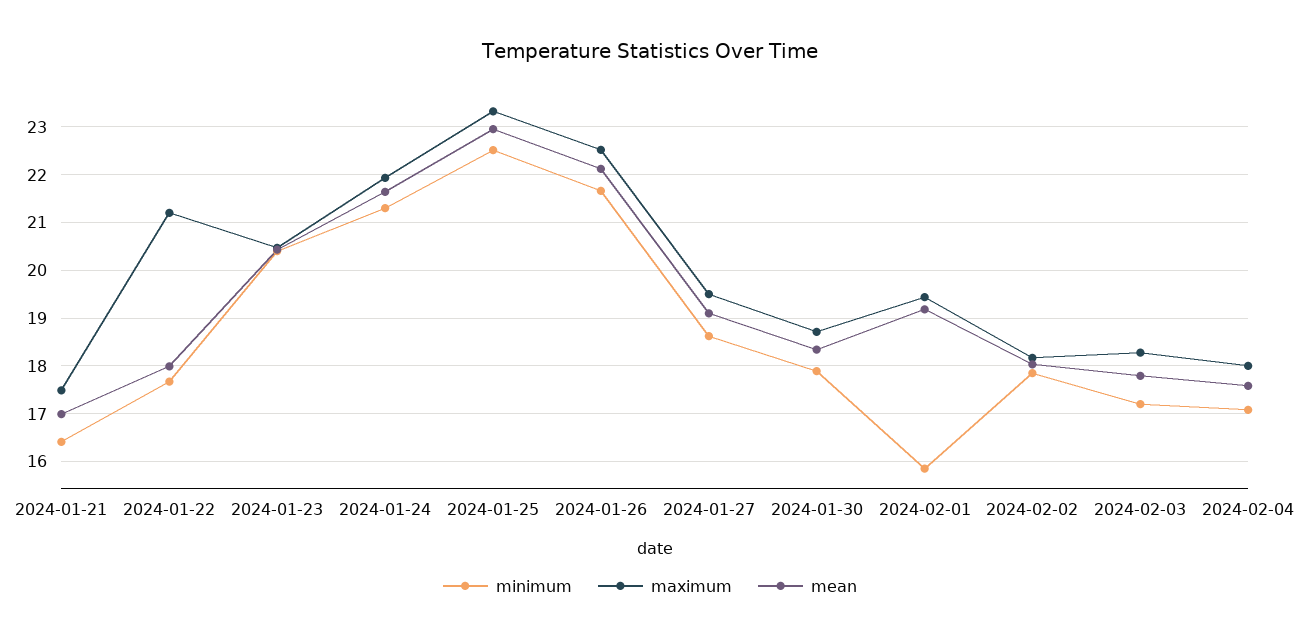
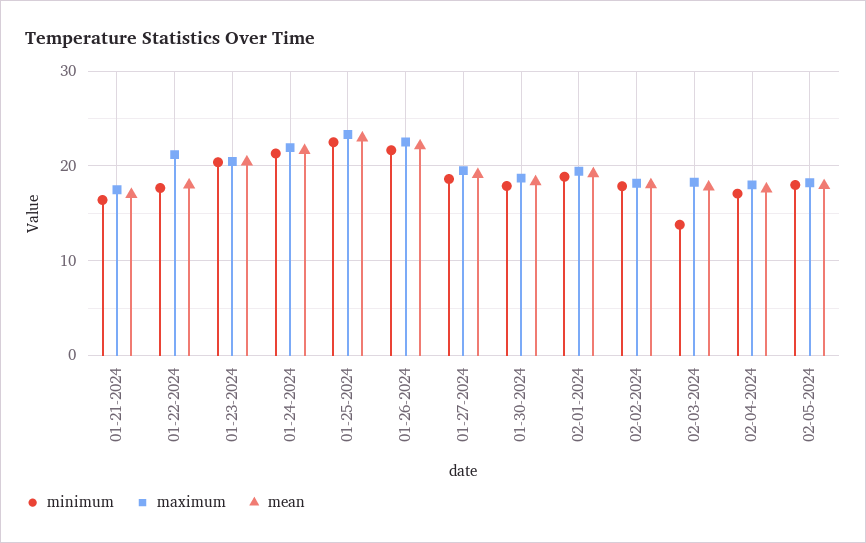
minimum, 2024-02-01: 15.8 -> 19
minimum, 2024-02-03: 17.2 -> 14
minimum, 02-05-2024: none -> 18
maximum, 02-05-2024: none -> 18
mean, 02-05-2024: none -> 18

